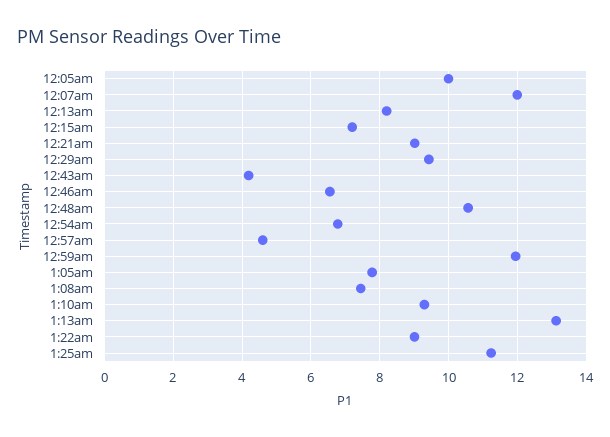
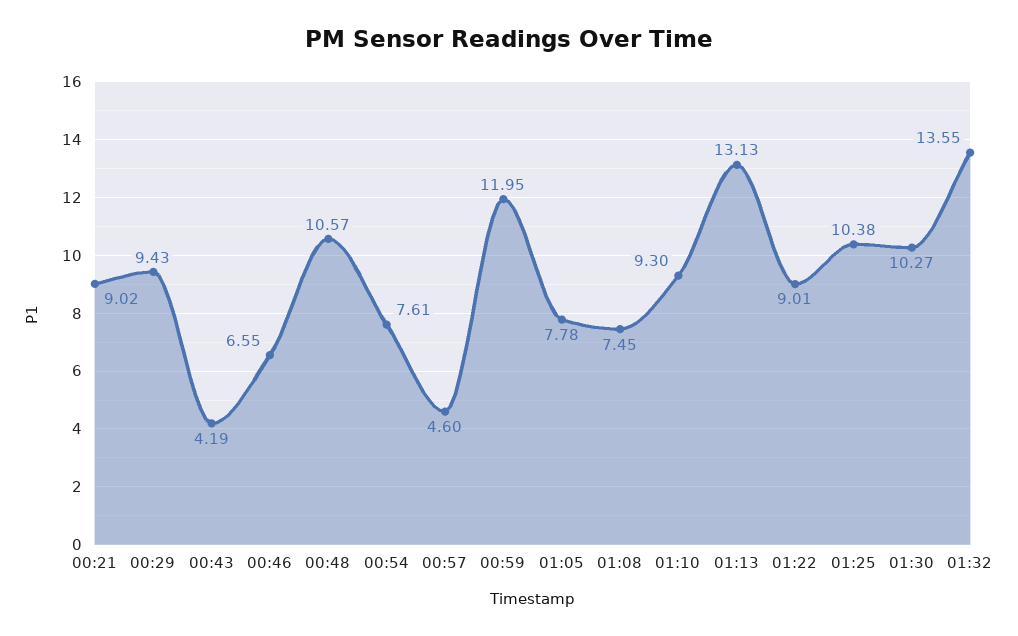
12:05am: 10 -> none
12:07am: 12 -> none
12:13am: 8.2 -> none
12:15am: 7.2 -> none
12:54am: 6.8 -> 7.61
1:25am: 11.2 -> 10.38
01:30: none -> 10.27
01:32: none -> 13.55

